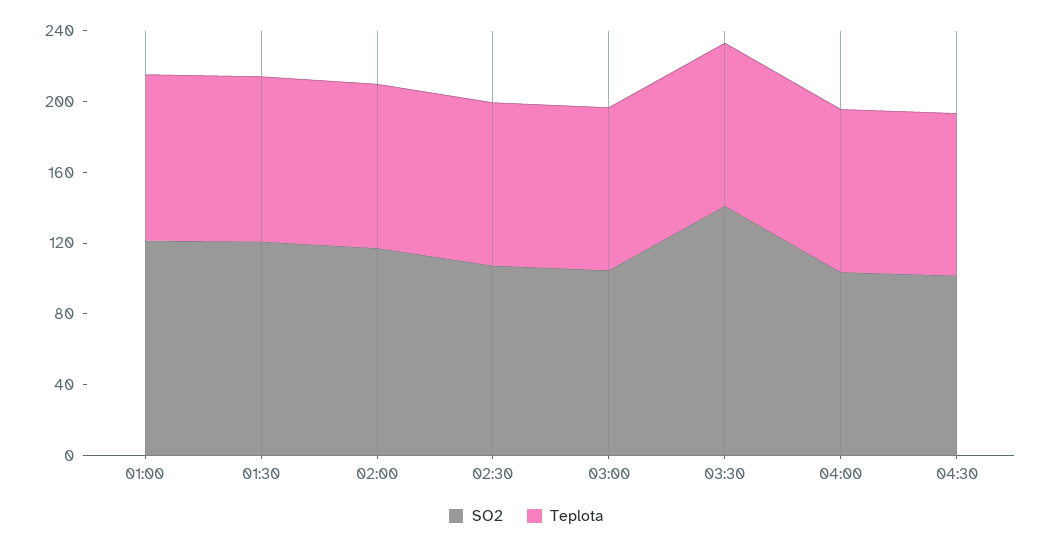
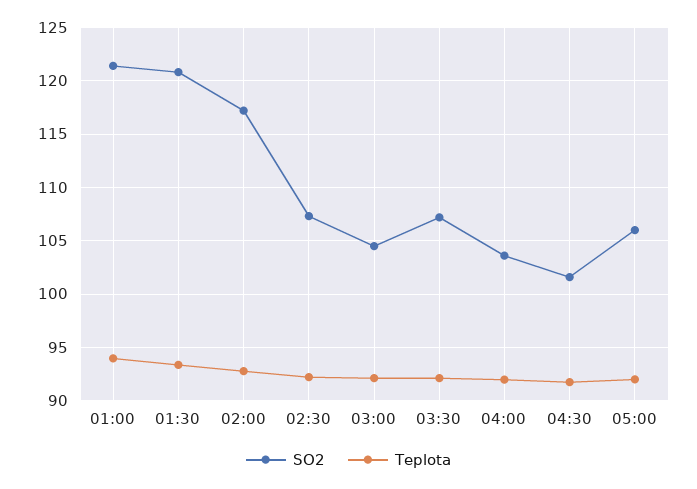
SO2, 03:30: 140 -> 107
SO2, 05:00: none -> 106
Teplota, 05:00: none -> 92

